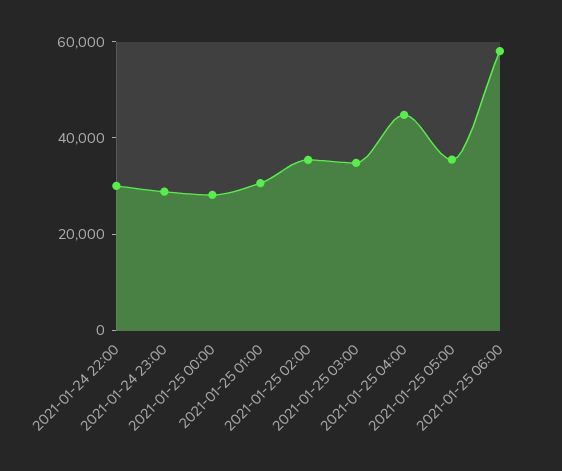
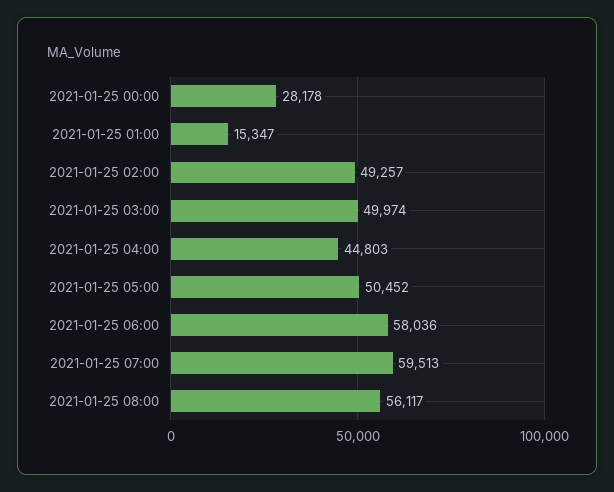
2021-01-24 22:00: 30000 -> none
2021-01-24 23:00: 30000 -> none
2021-01-25 01:00: 30000 -> 15347
2021-01-25 02:00: 35000 -> 49257
2021-01-25 03:00: 35000 -> 49974
2021-01-25 05:00: 35000 -> 50452
2021-01-25 07:00: none -> 59513
2021-01-25 08:00: none -> 56117

